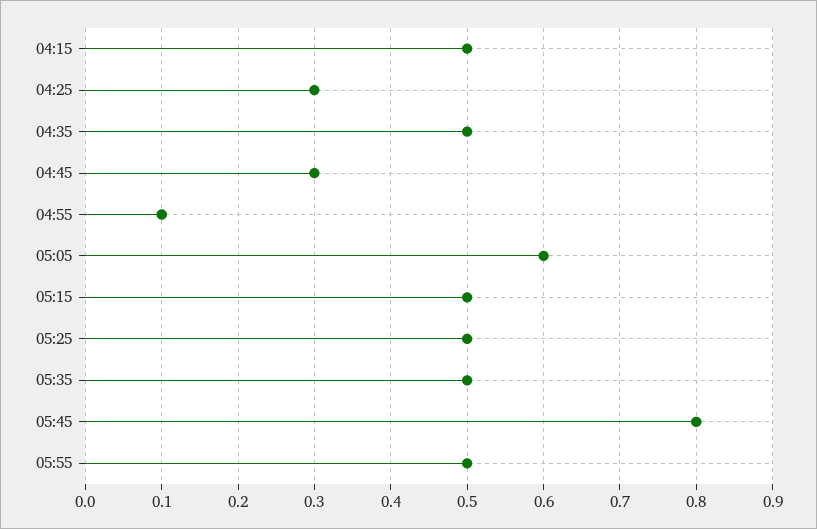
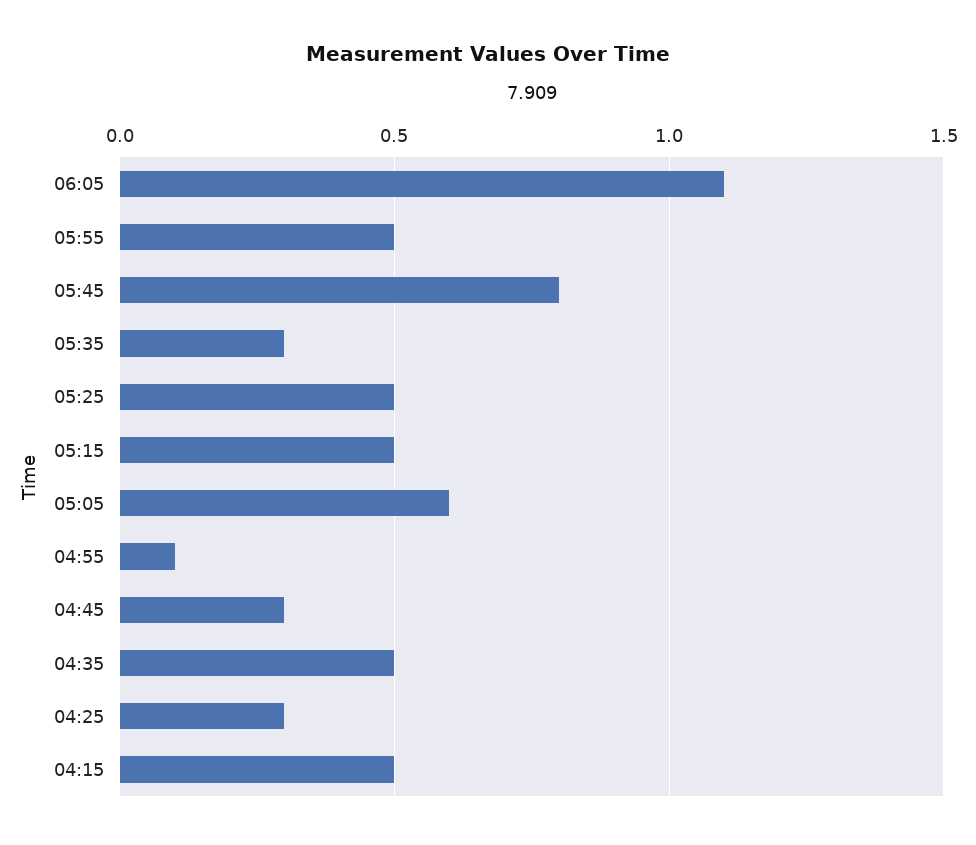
05:35: 0.5 -> 0.3
06:05: none -> 1.1

